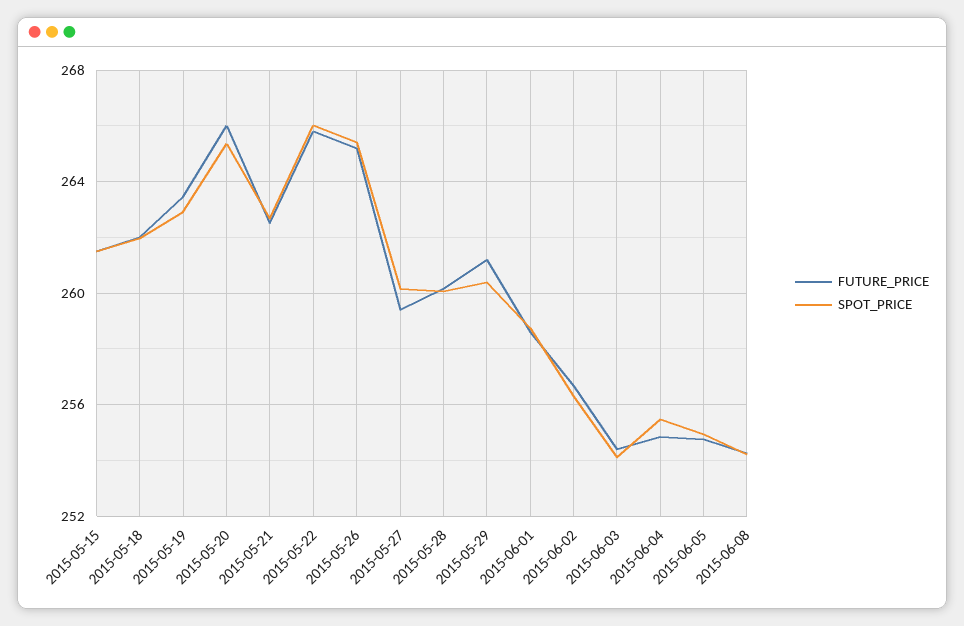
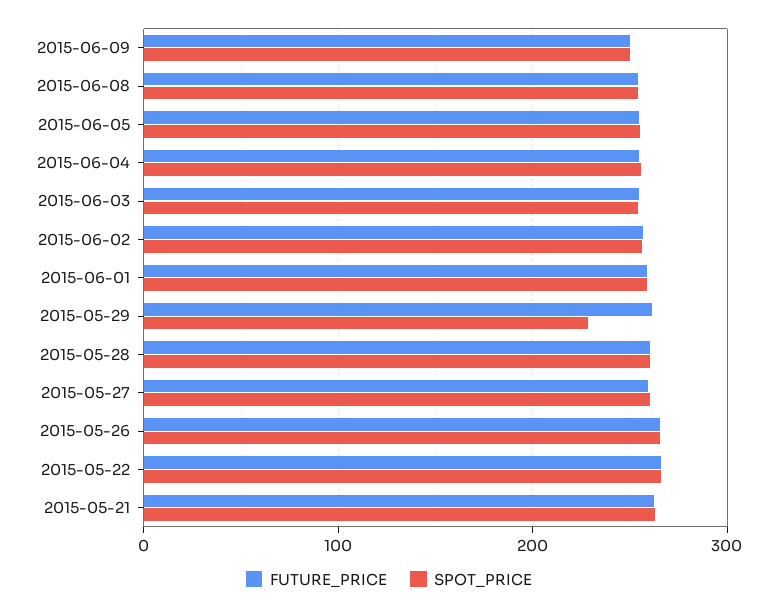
FUTURE_PRICE, 2015-05-15: 261.5 -> none
SPOT_PRICE, 2015-05-15: 261.5 -> none
FUTURE_PRICE, 2015-05-18: 262 -> none
SPOT_PRICE, 2015-05-18: 262 -> none
FUTURE_PRICE, 2015-05-19: 263.5 -> none
SPOT_PRICE, 2015-05-19: 263 -> none
FUTURE_PRICE, 2015-05-20: 266 -> none
SPOT_PRICE, 2015-05-20: 265.5 -> none
SPOT_PRICE, 2015-05-29: 260.5 -> 230
FUTURE_PRICE, 2015-06-09: none -> 250
SPOT_PRICE, 2015-06-09: none -> 250

